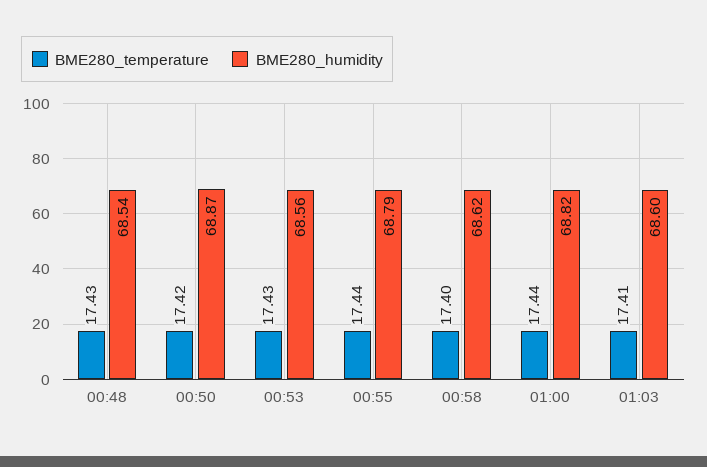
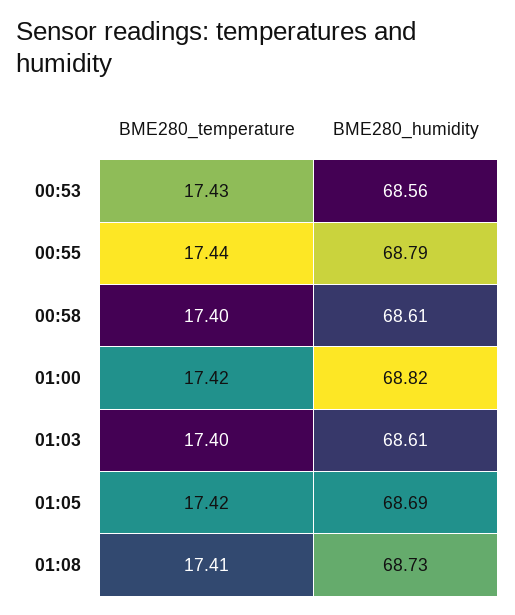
BME280_temperature, 00:48: 17.43 -> none
BME280_humidity, 00:48: 68.54 -> none
BME280_temperature, 00:50: 17.42 -> none
BME280_humidity, 00:50: 68.87 -> none
BME280_humidity, 00:58: 68.62 -> 68.61
BME280_temperature, 01:00: 17.44 -> 17.42
BME280_temperature, 01:03: 17.41 -> 17.4
BME280_humidity, 01:03: 68.6 -> 68.61
BME280_temperature, 01:05: none -> 17.42
BME280_humidity, 01:05: none -> 68.69
BME280_temperature, 01:08: none -> 17.41
BME280_humidity, 01:08: none -> 68.73

